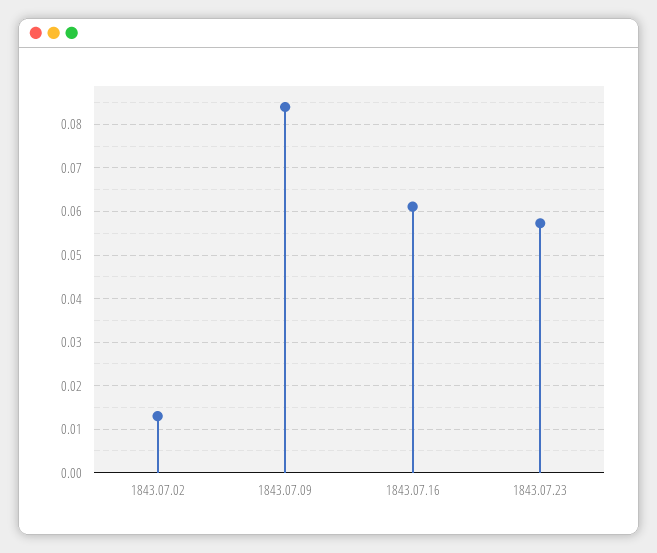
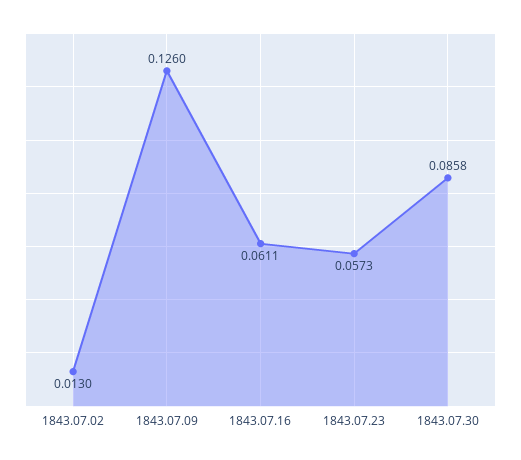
1843.07.09: 0.084 -> 0.126
1843.07.30: none -> 0.0858

